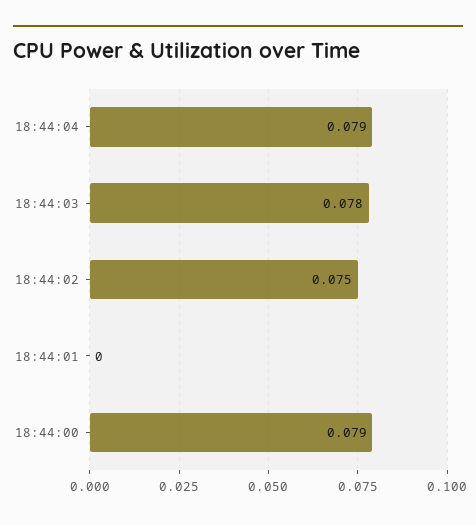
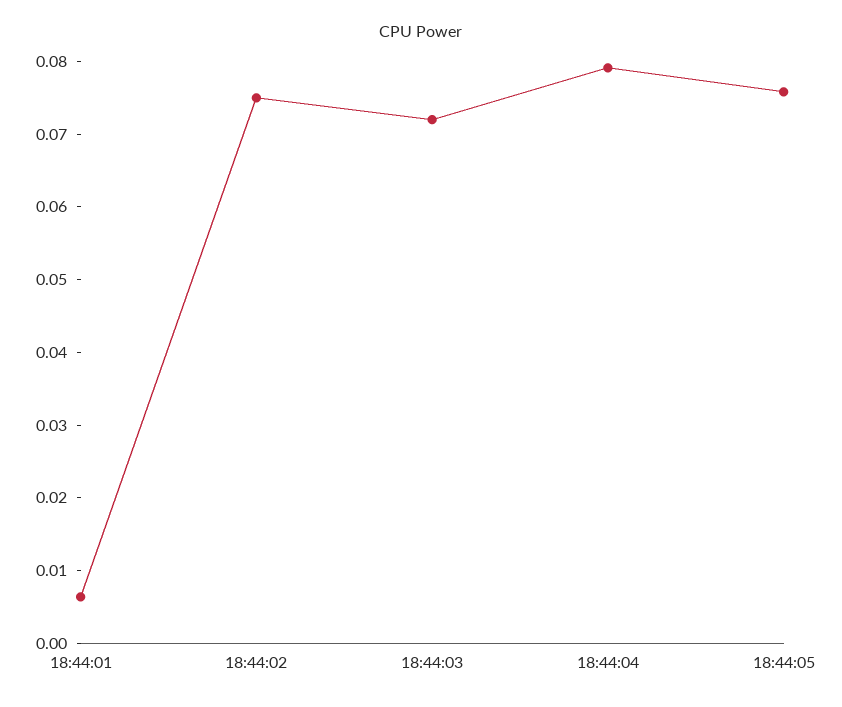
18:44:03: 0.078 -> 0.072
18:44:01: 0 -> 0.006
18:44:00: 0.079 -> none
18:44:05: none -> 0.076

